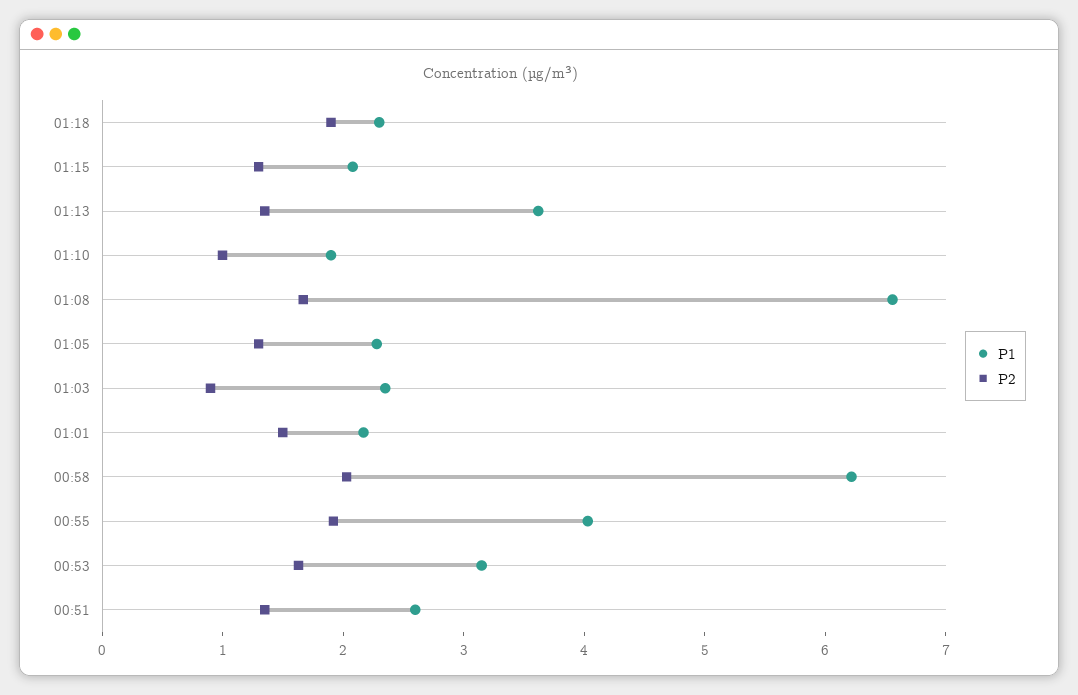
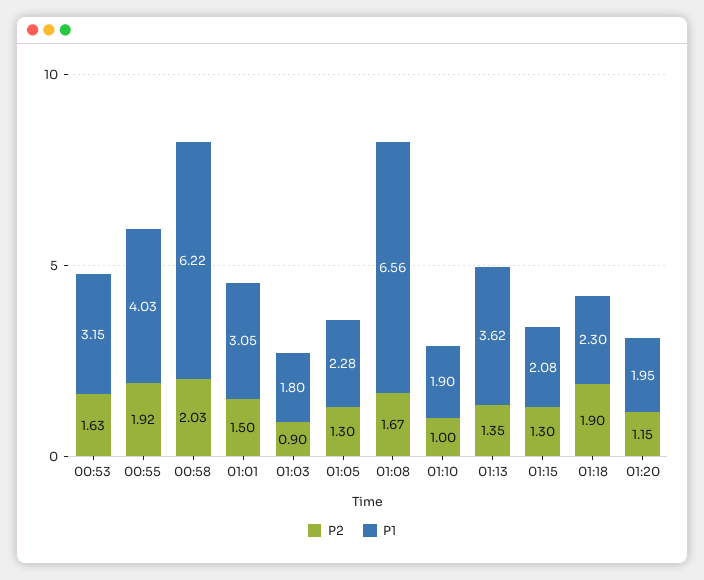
P1, 01:03: 2.4 -> 1.8
P1, 01:01: 2.2 -> 3.05
P1, 00:51: 2.6 -> none
P2, 00:51: 1.4 -> none
P2, 01:20: none -> 1.15
P1, 01:20: none -> 1.95

